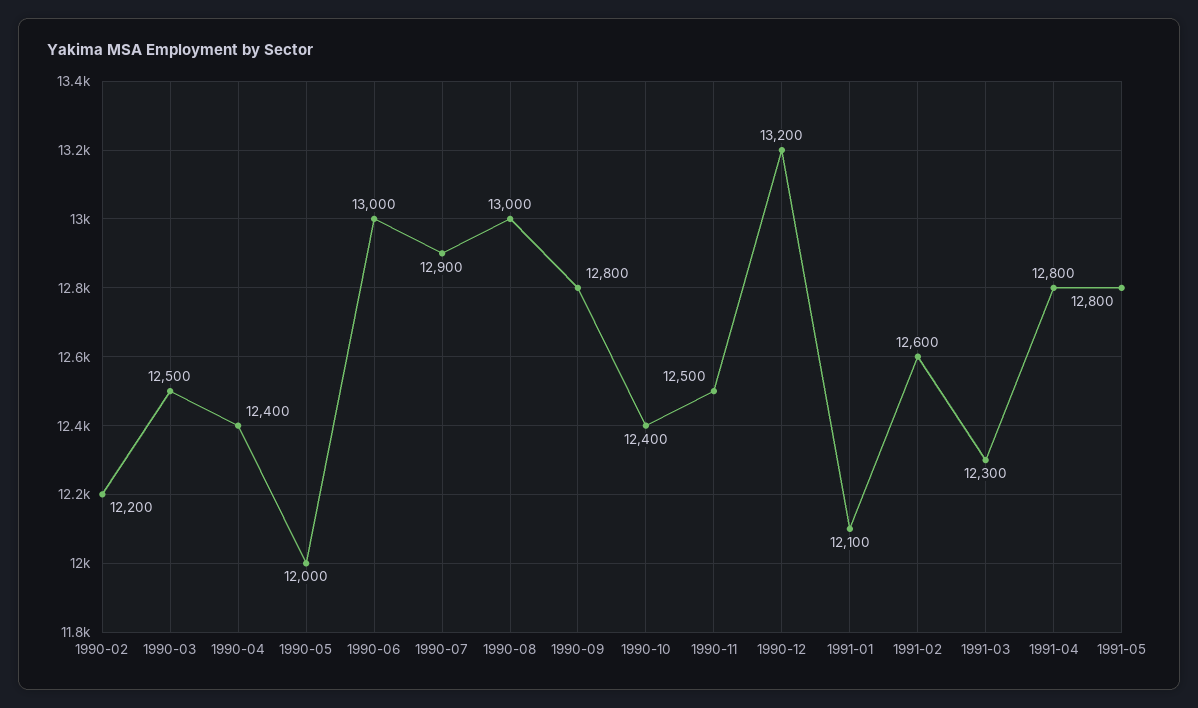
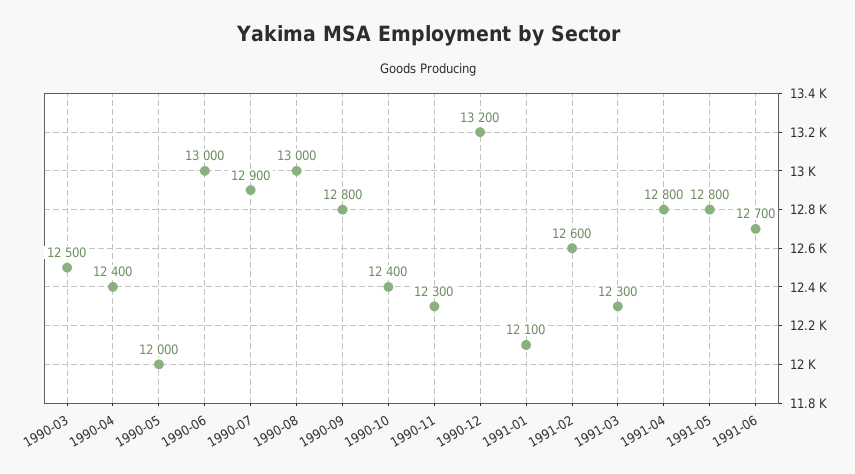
1990-02: 12200 -> none
1990-11: 12500 -> 12300
1991-06: none -> 12700

